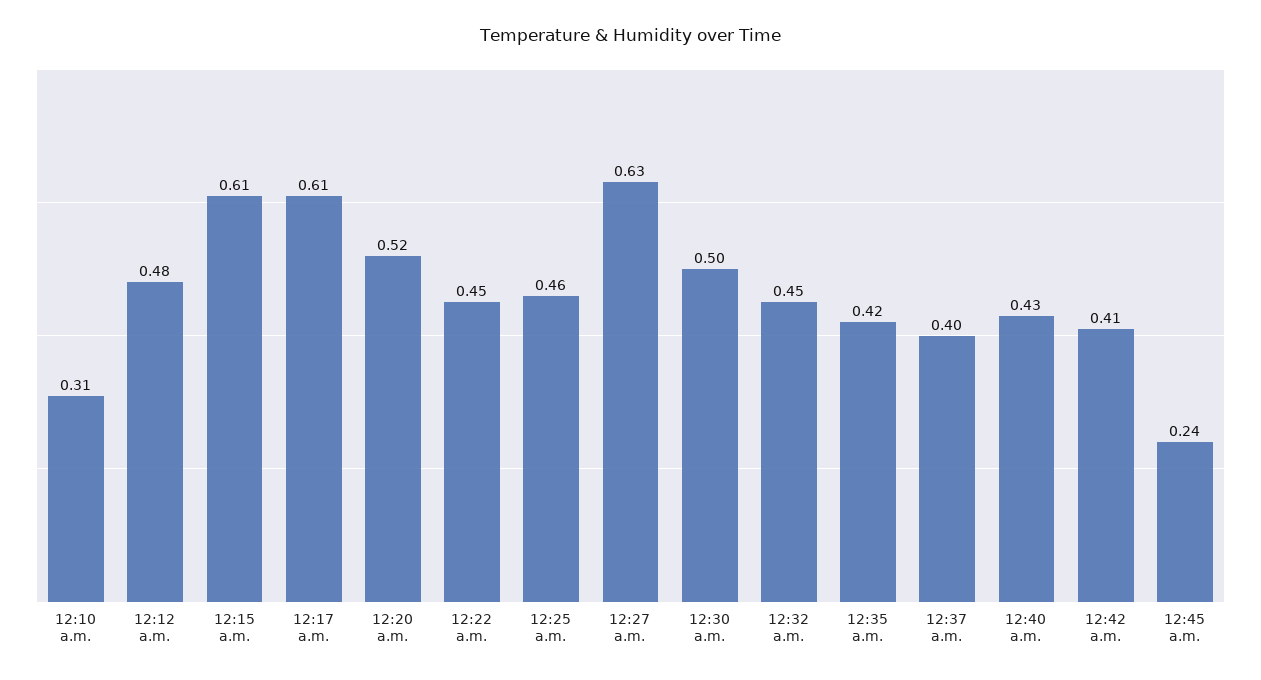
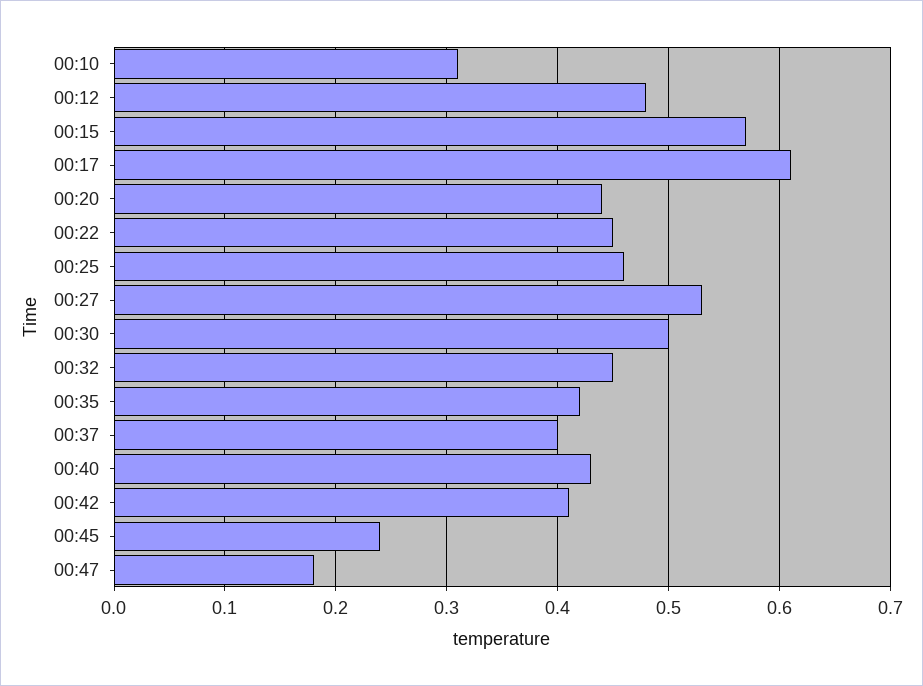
12:15 a.m.: 0.61 -> 0.57
12:20 a.m.: 0.52 -> 0.44
12:27 a.m.: 0.63 -> 0.53
00:47: none -> 0.18

